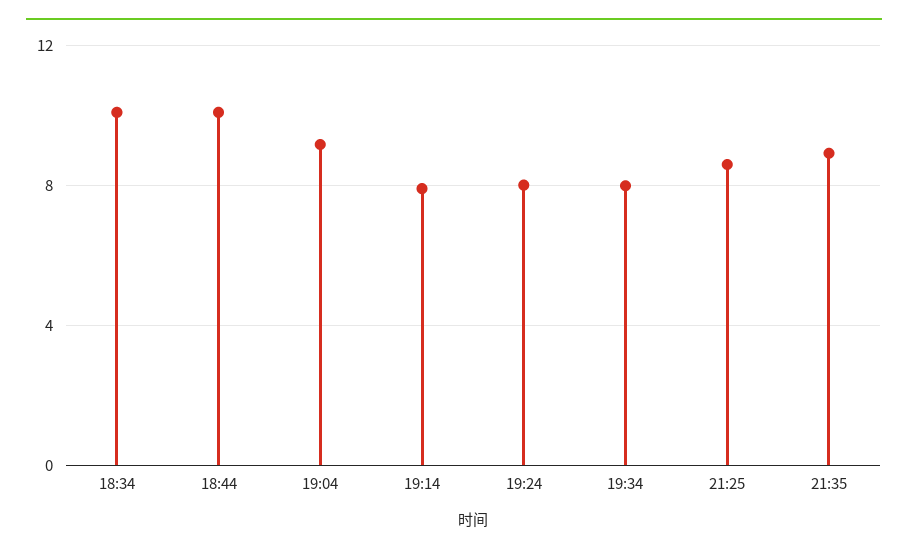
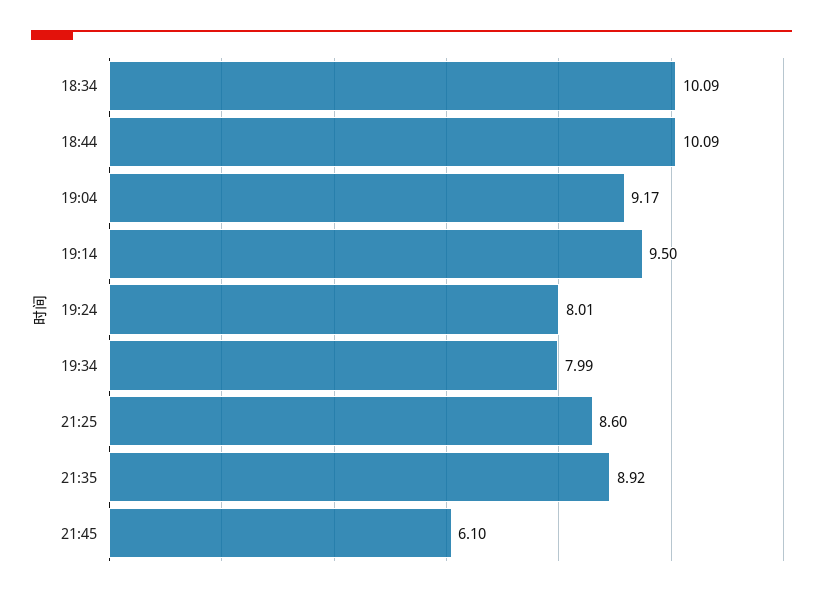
19:14: 8 -> 9.5
21:45: none -> 6.1

